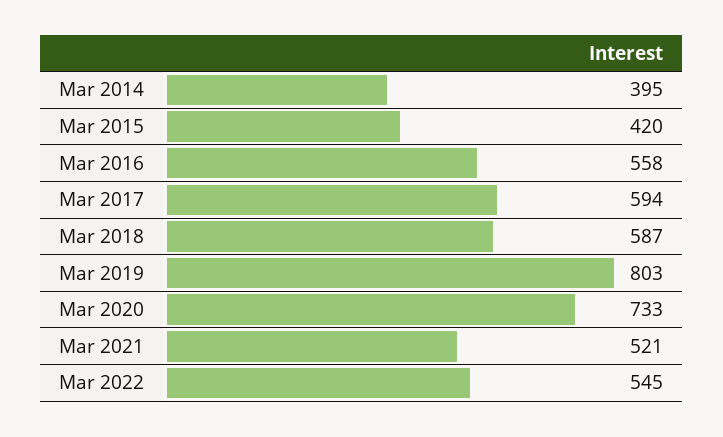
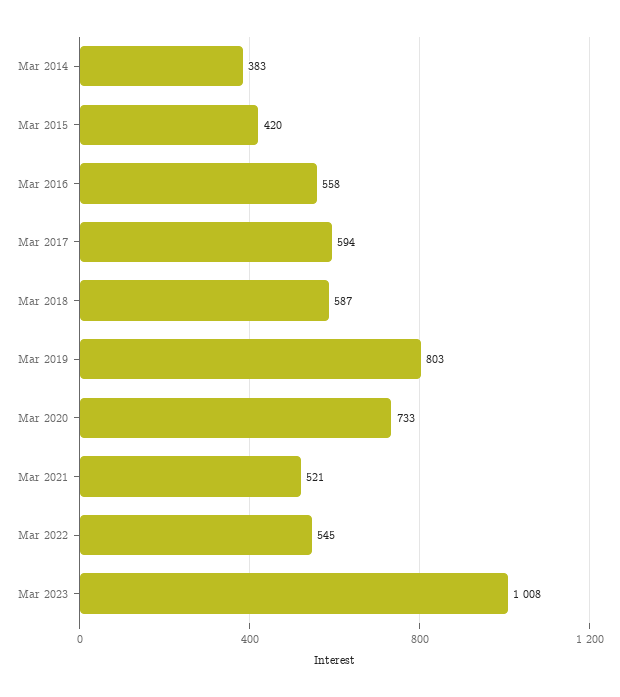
Mar 2014: 395 -> 383
Mar 2023: none -> 1008

